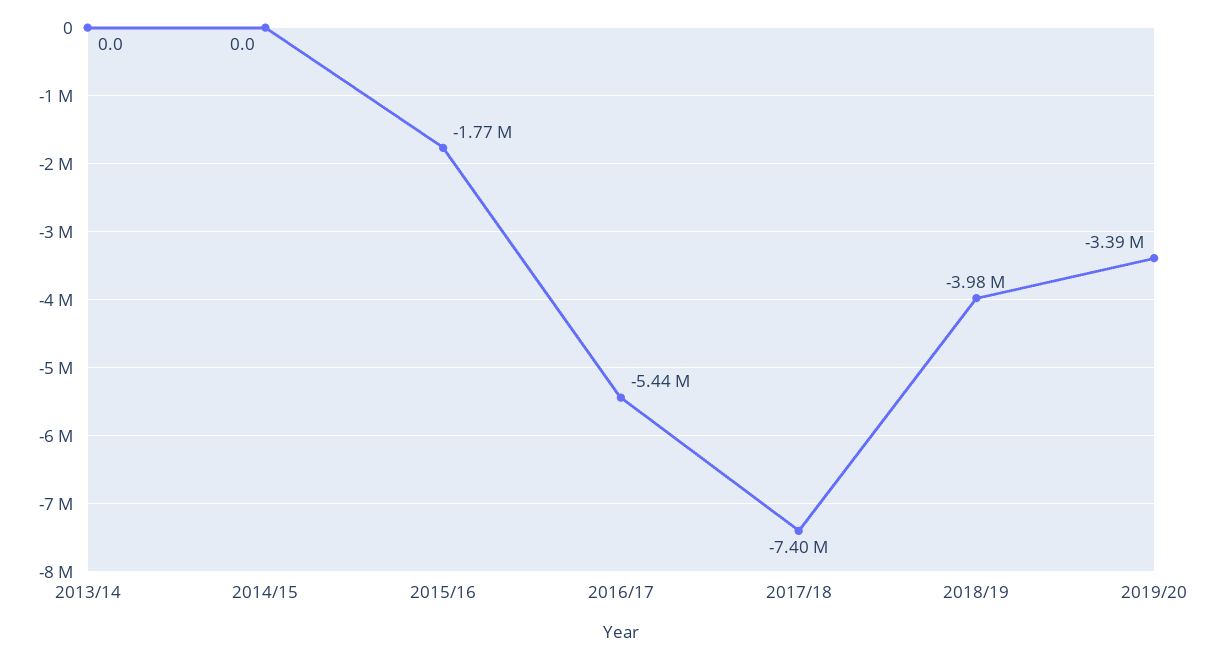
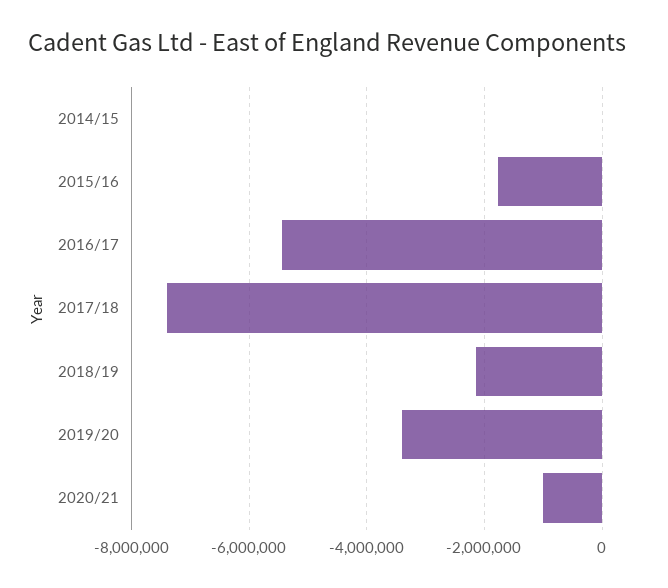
2013/14: 0 -> none
2018/19: -3980000 -> -2200000
2020/21: none -> -1000000

